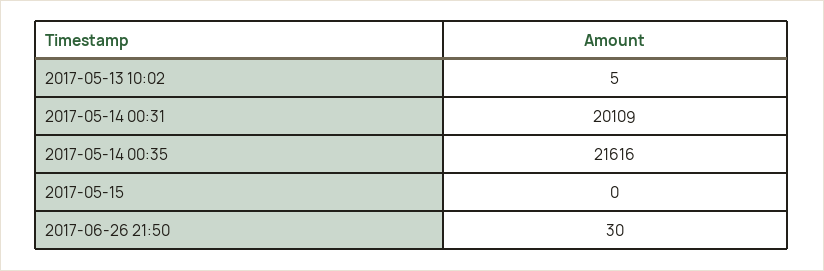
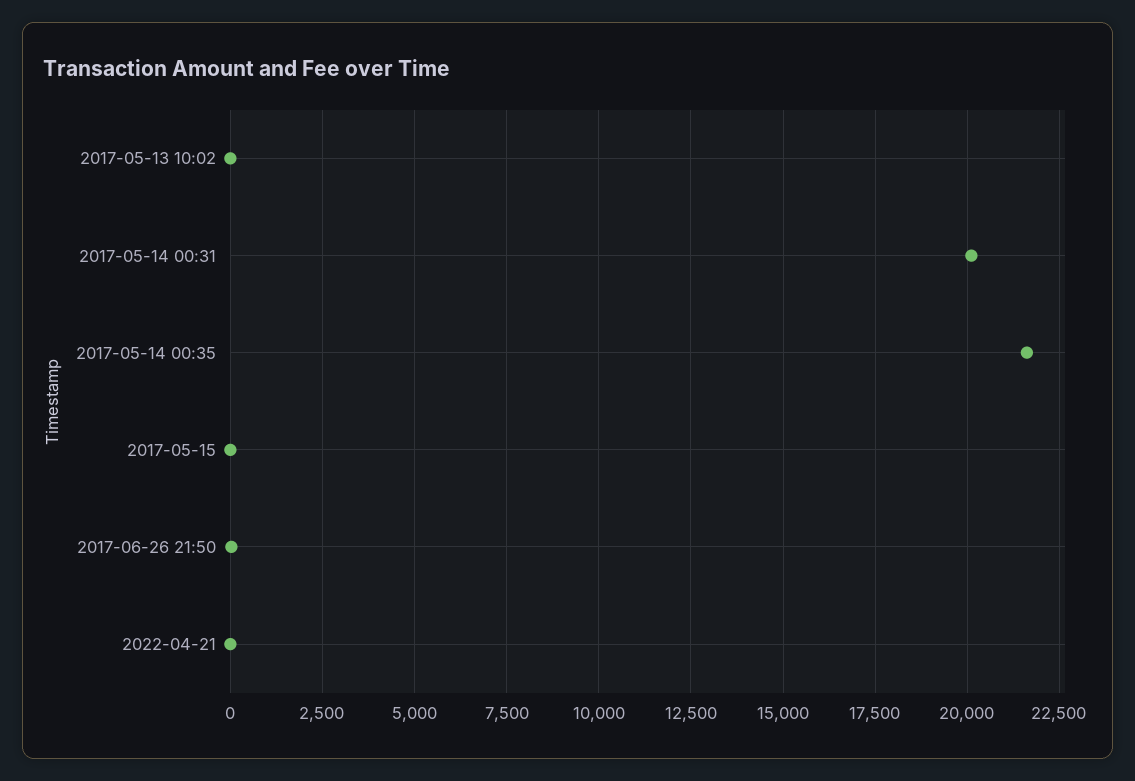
2022-04-21: none -> 0

